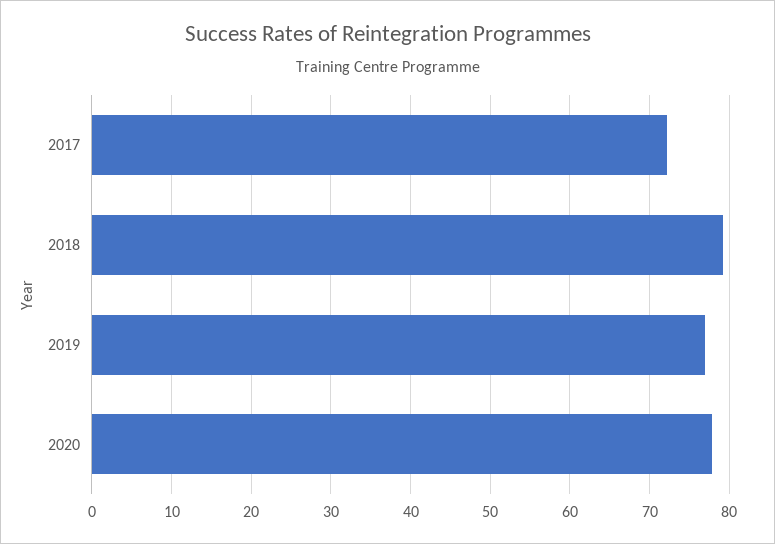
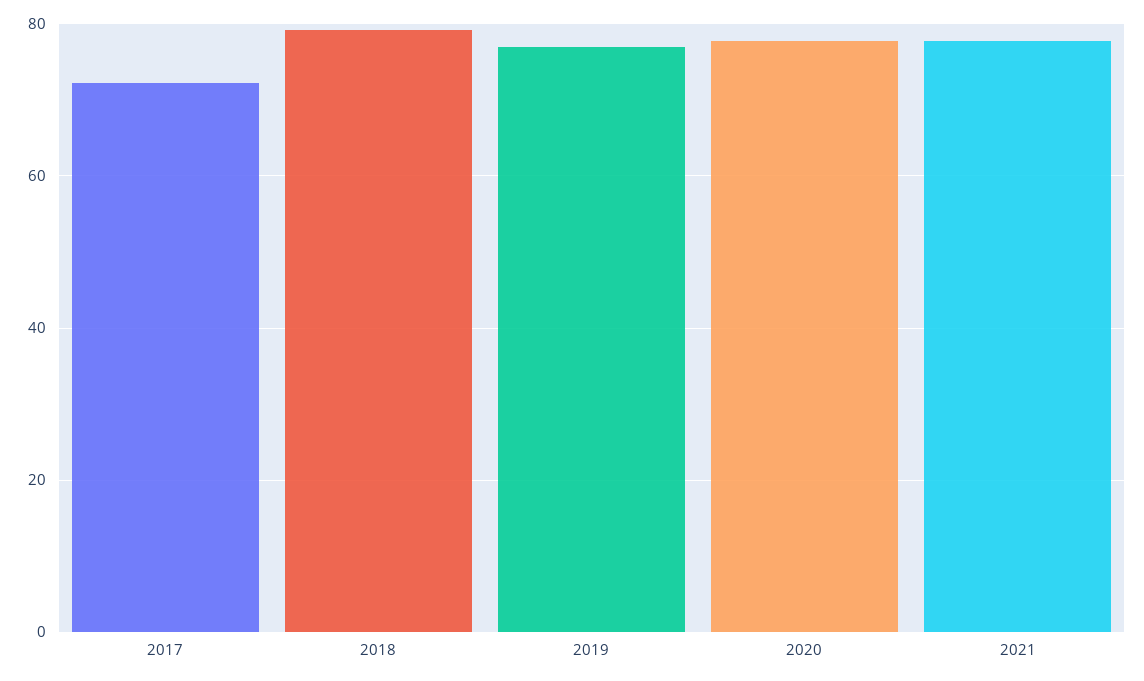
2021: none -> 78

